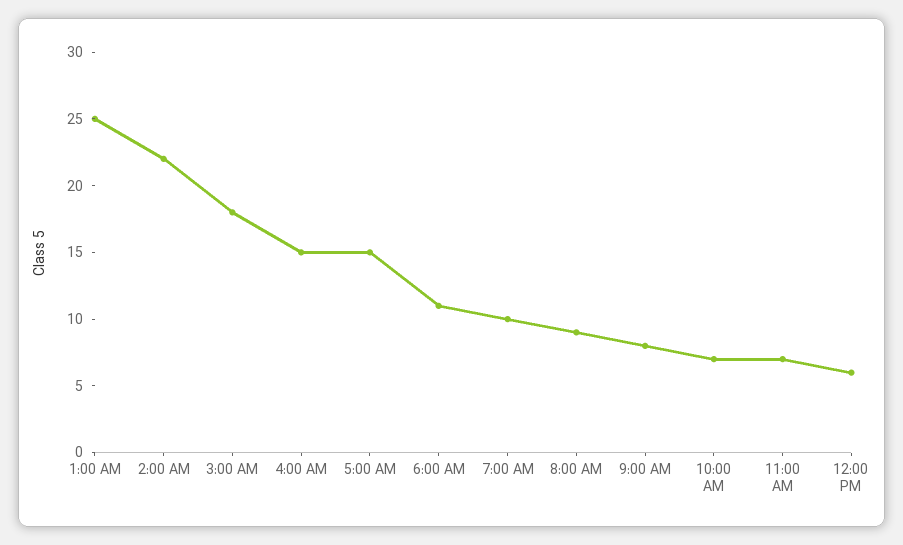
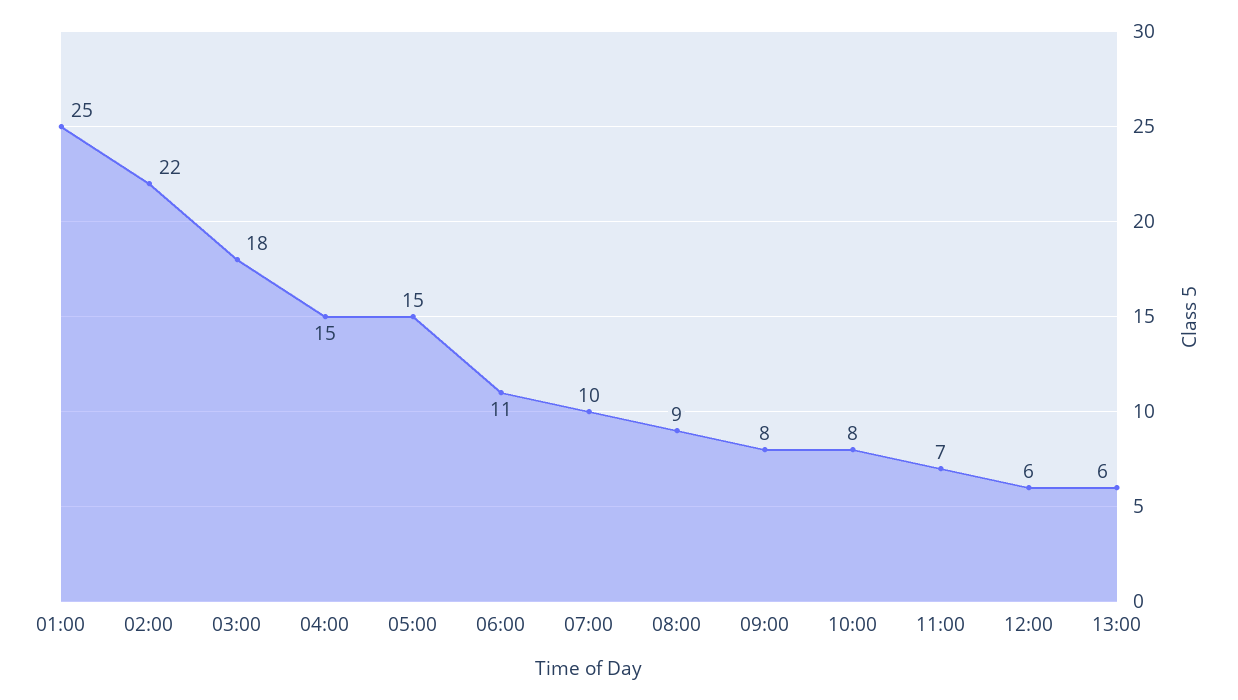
10:00 AM: 7 -> 8
13:00: none -> 6

